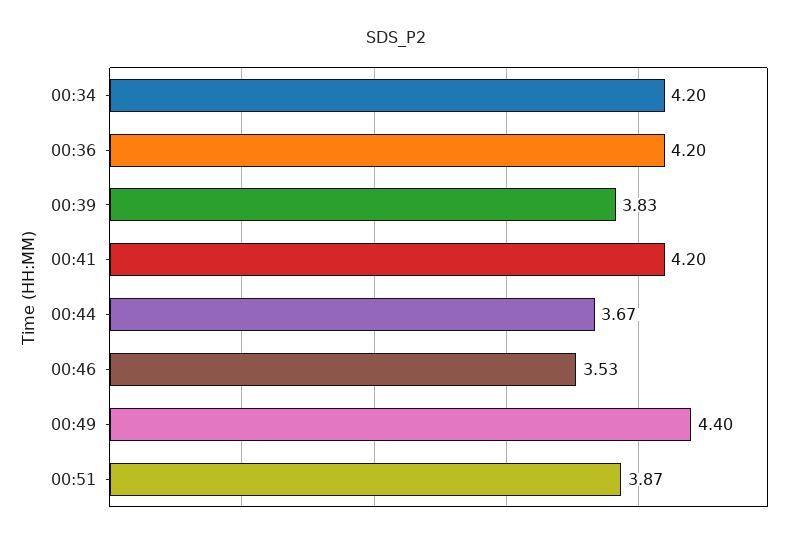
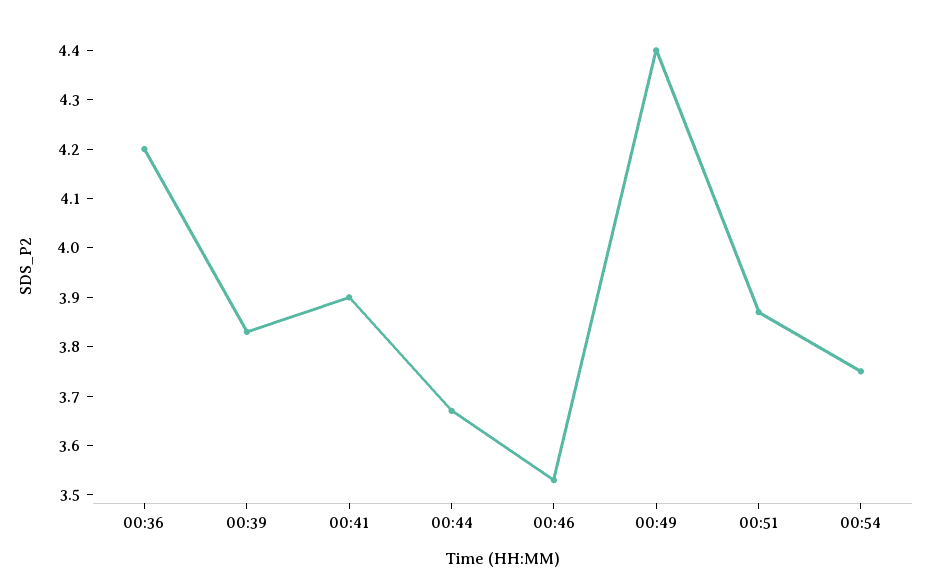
00:34: 4.2 -> none
00:41: 4.2 -> 3.9
00:54: none -> 3.75

